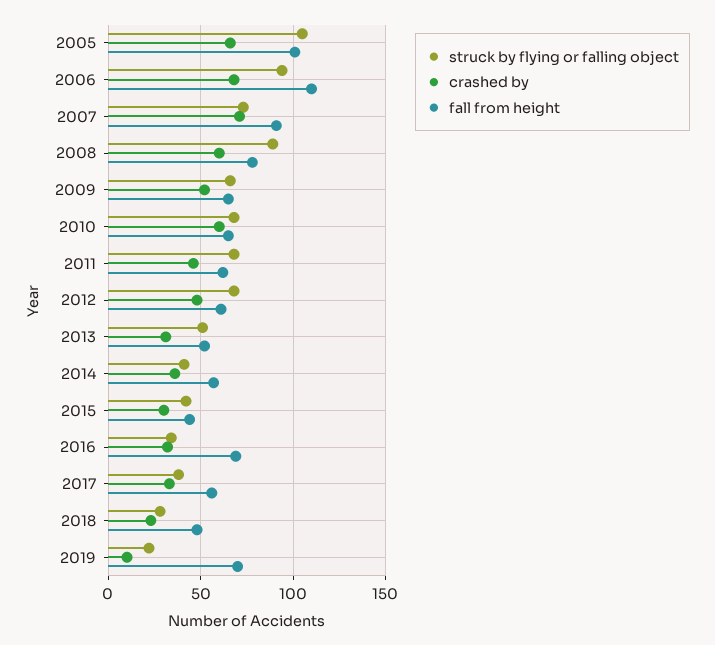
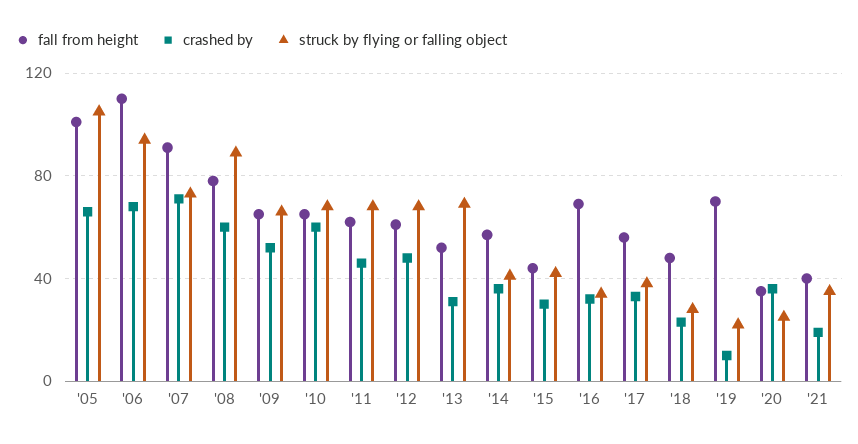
struck by flying or falling object, 2013: 50 -> 70
fall from height, '20: none -> 35
crashed by, '20: none -> 35
struck by flying or falling object, '20: none -> 25
fall from height, '21: none -> 40
crashed by, '21: none -> 20
struck by flying or falling object, '21: none -> 35

